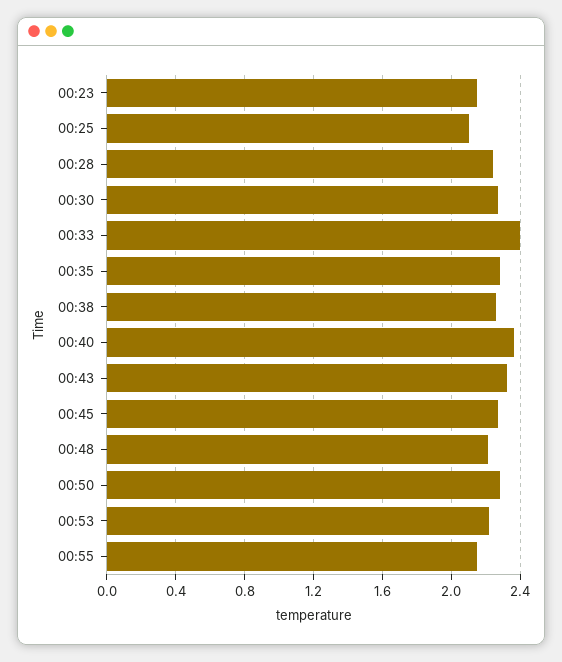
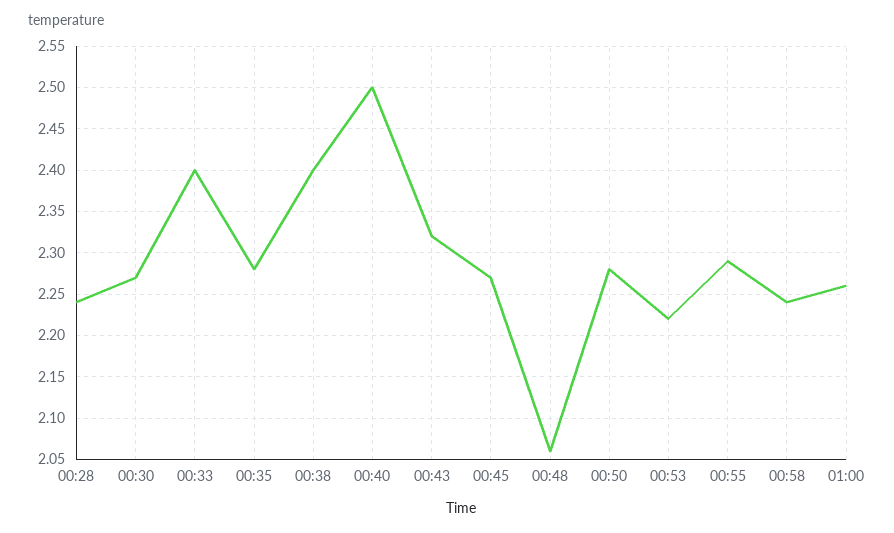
00:23: 2.15 -> none
00:25: 2.1 -> none
00:38: 2.25 -> 2.4
00:40: 2.35 -> 2.5
00:48: 2.2 -> 2.06
00:55: 2.15 -> 2.29
00:58: none -> 2.24
01:00: none -> 2.26

